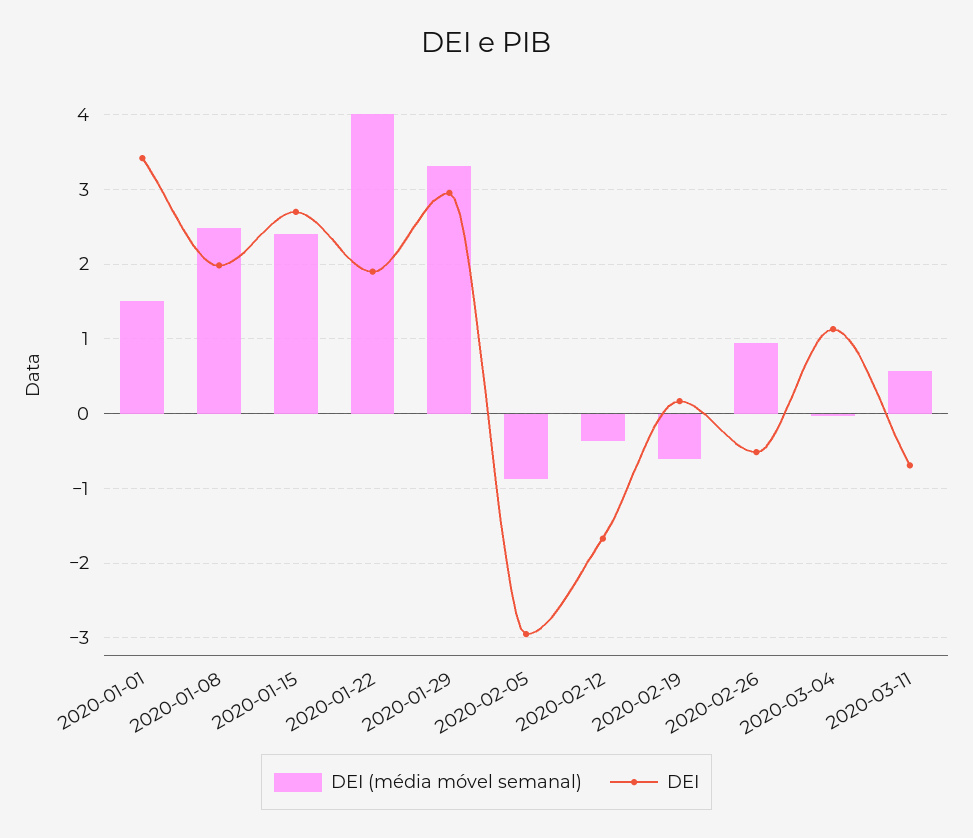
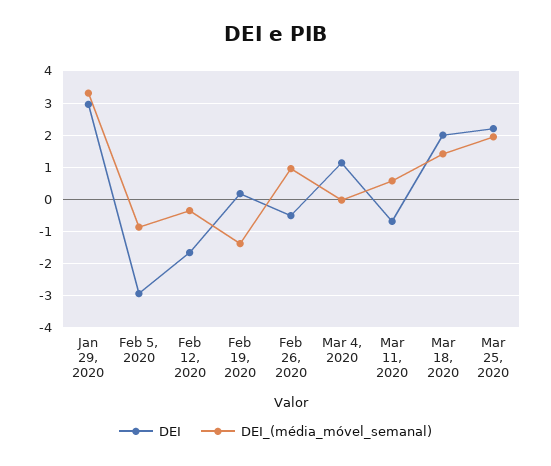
DEI (média móvel semanal), 2020-01-01: 1.5 -> none
DEI, 2020-01-01: 3.4 -> none
DEI (média móvel semanal), 2020-01-08: 2.5 -> none
DEI, 2020-01-08: 2 -> none
DEI (média móvel semanal), 2020-01-15: 2.4 -> none
DEI, 2020-01-15: 2.7 -> none
DEI (média móvel semanal), 2020-01-22: 4 -> none
DEI, 2020-01-22: 1.9 -> none
DEI (média móvel semanal), 2020-02-19: -0.6 -> -1.4
DEI, Mar 18, 2020: none -> 2
DEI (média móvel semanal), Mar 18, 2020: none -> 1.4
DEI, Mar 25, 2020: none -> 2.2
DEI (média móvel semanal), Mar 25, 2020: none -> 2

